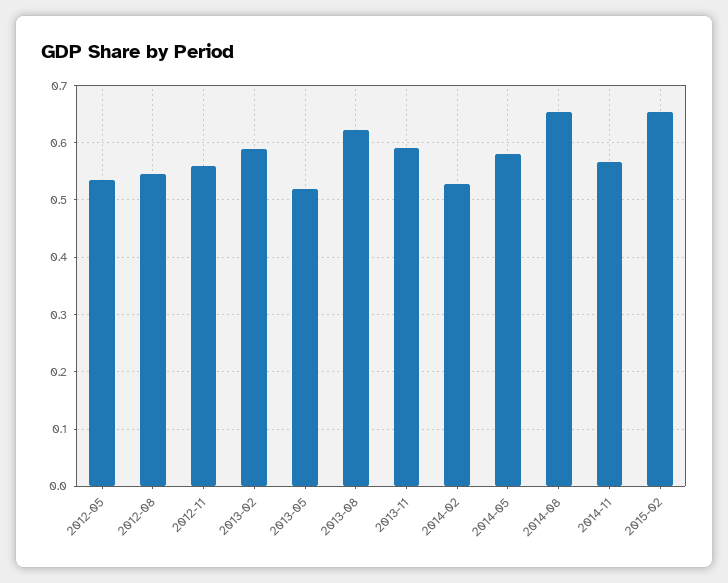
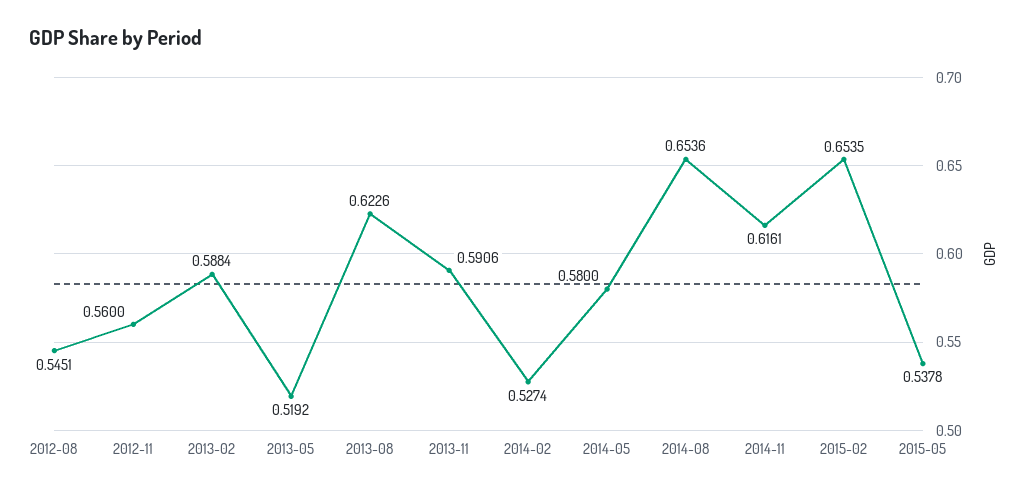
2012-05: 0.54 -> none
2014-11: 0.56 -> 0.6161
2015-05: none -> 0.5378

